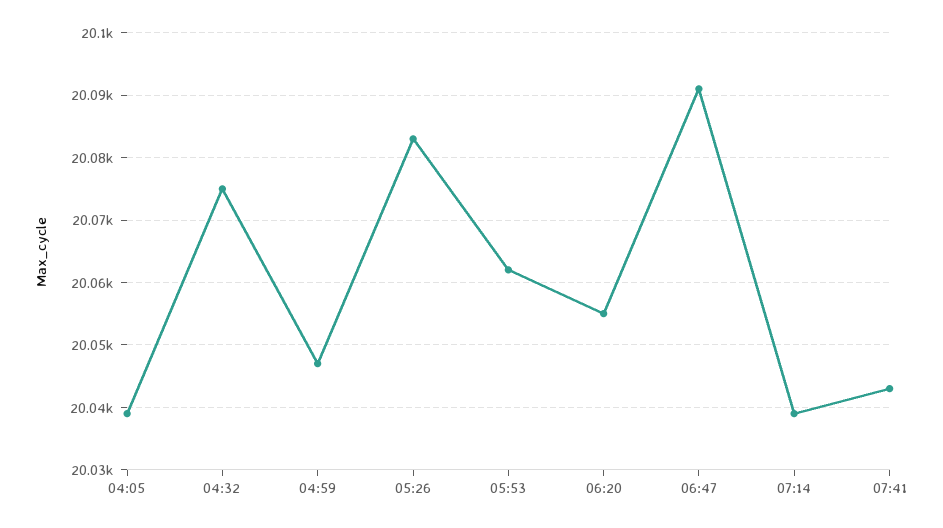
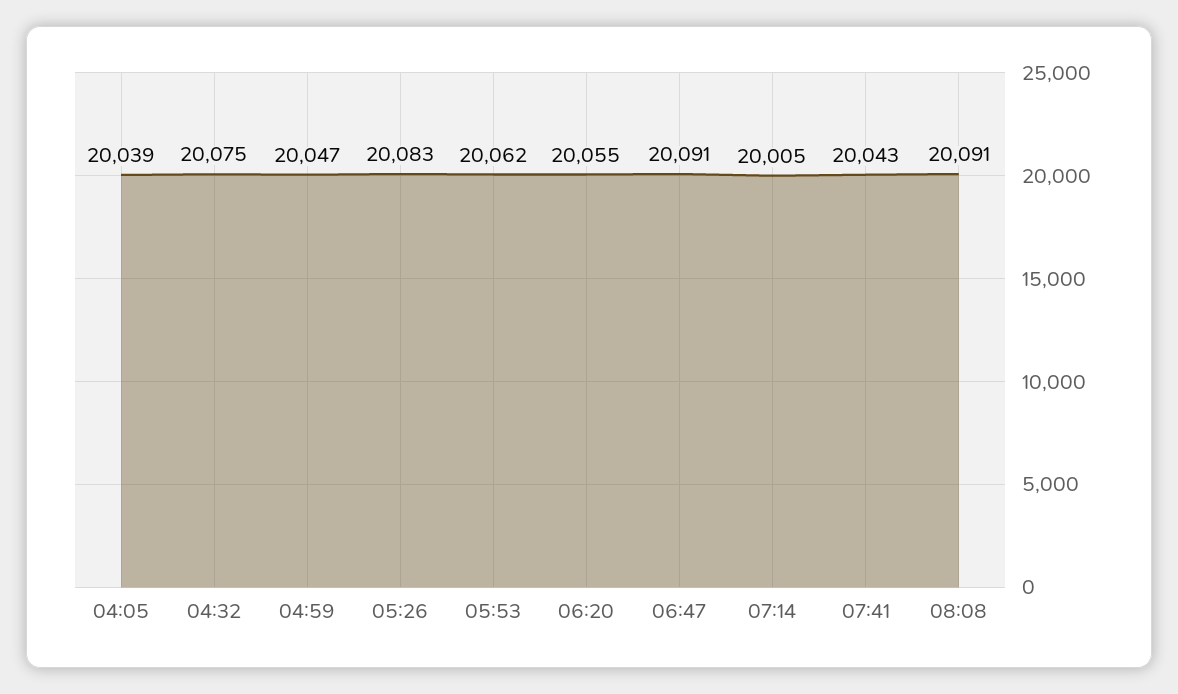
07:14: 20039 -> 20005
08:08: none -> 20091

